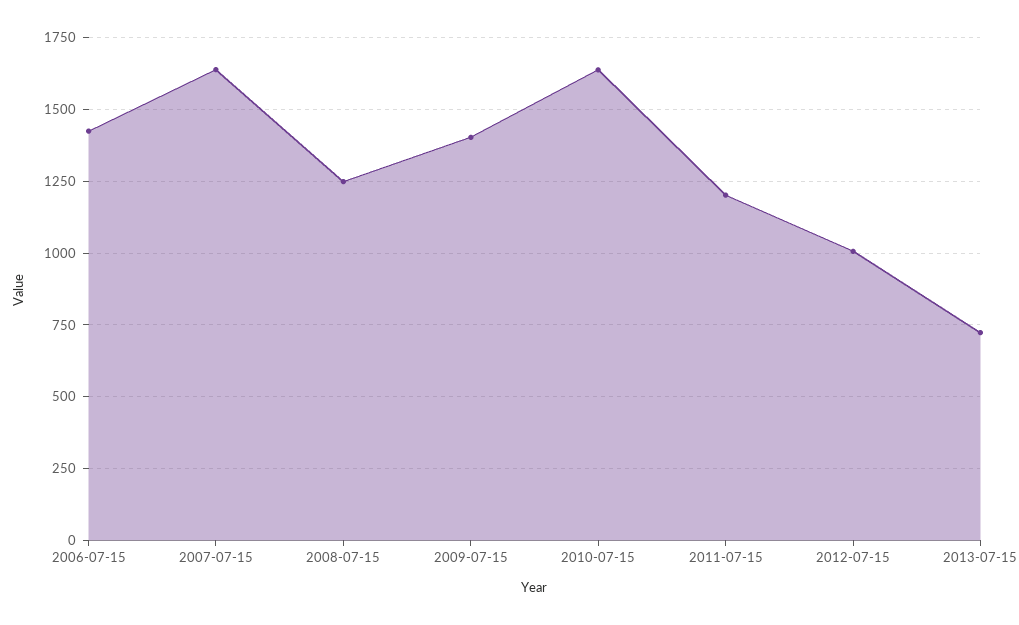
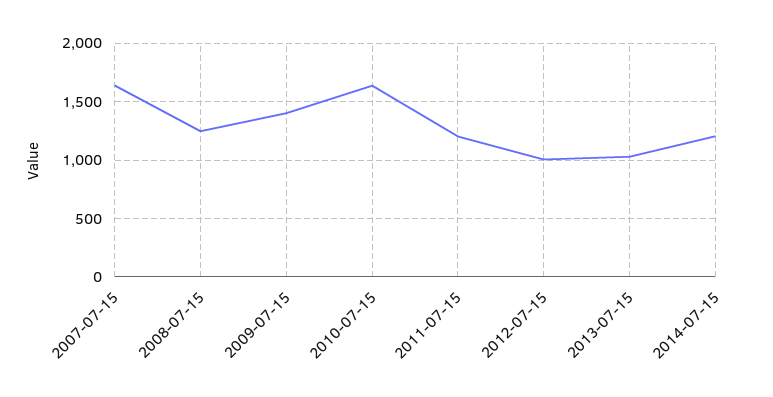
2006-07-15: 1425 -> none
2013-07-15: 725 -> 1000
2014-07-15: none -> 1200

